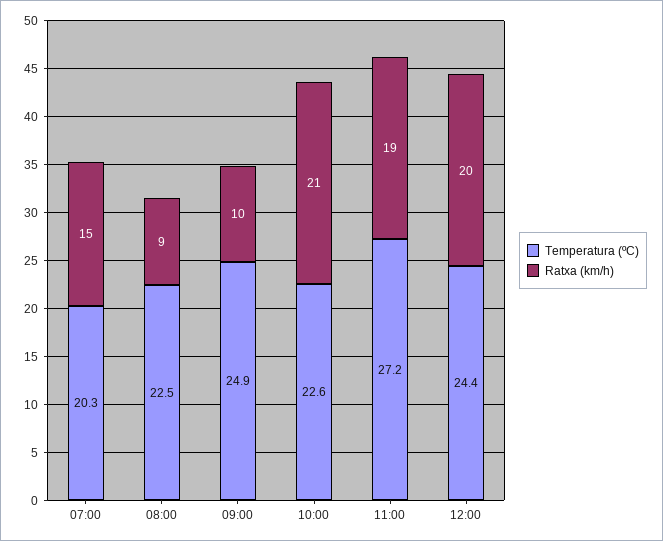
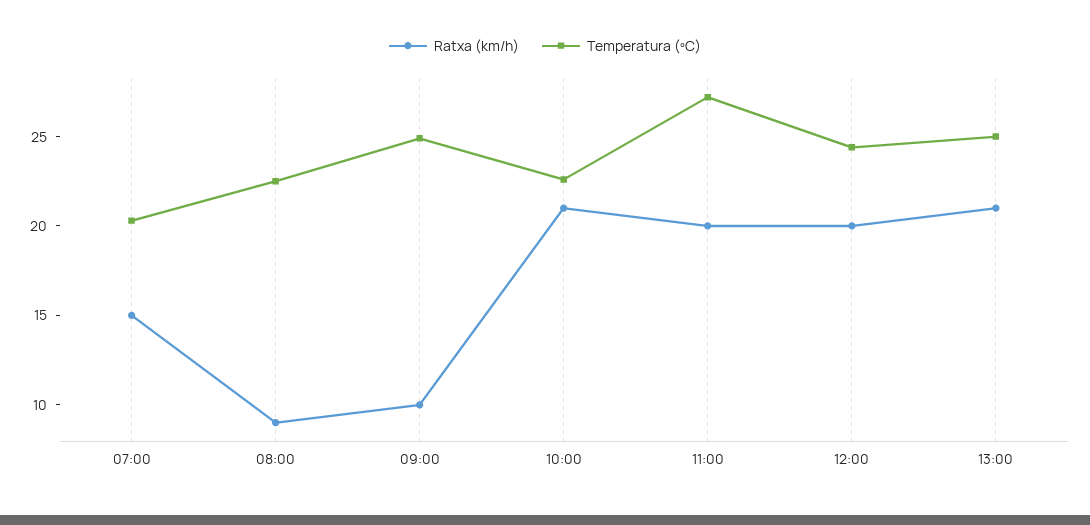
Ratxa (km/h), 11:00: 19 -> 20
Ratxa (km/h), 13:00: none -> 21
Temperatura (ºC), 13:00: none -> 25

